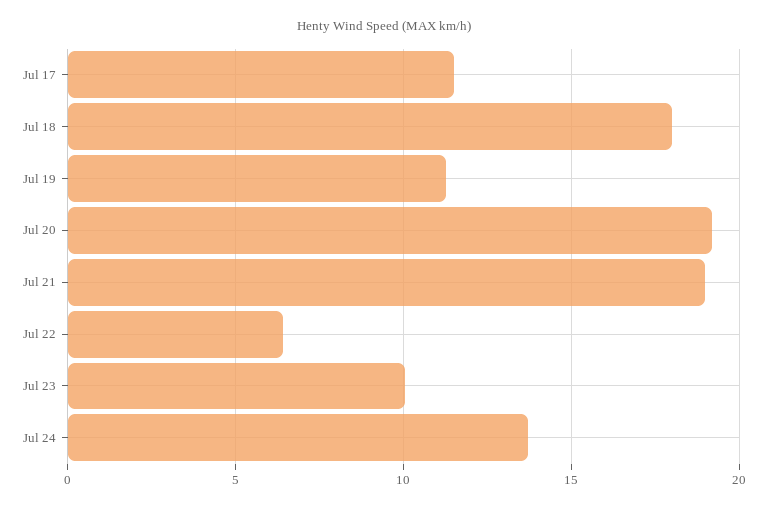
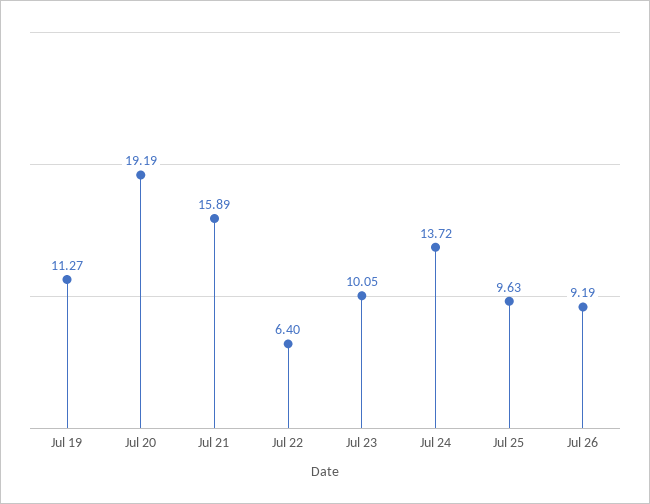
Jul 17: 11.5 -> none
Jul 18: 18 -> none
Jul 21: 19 -> 15.89
Jul 25: none -> 9.63
Jul 26: none -> 9.19

